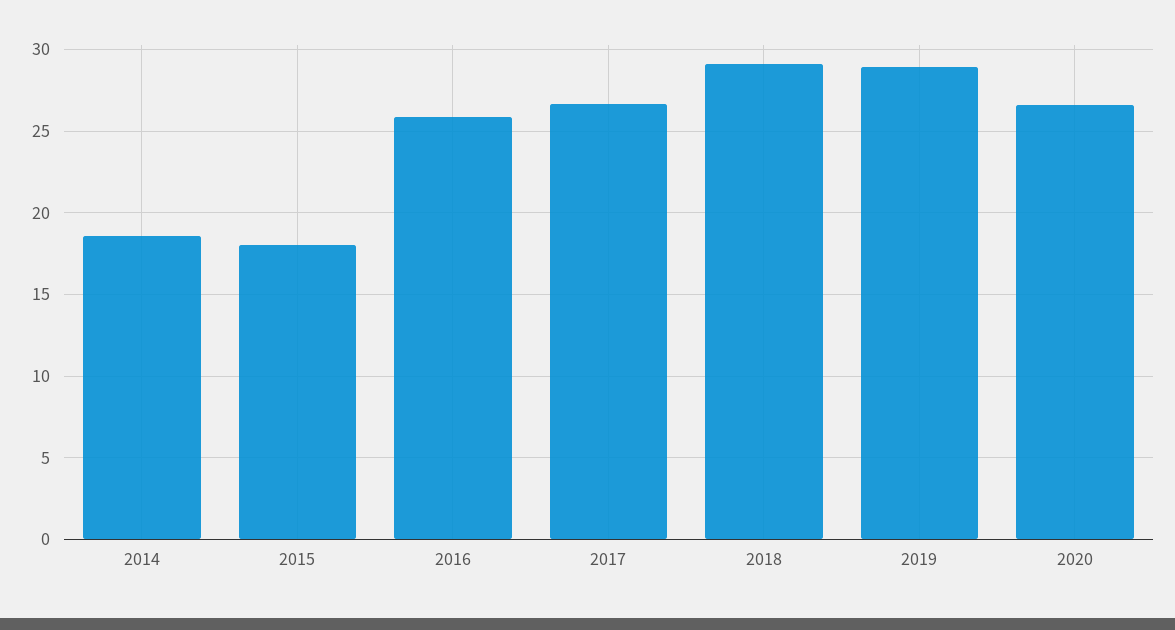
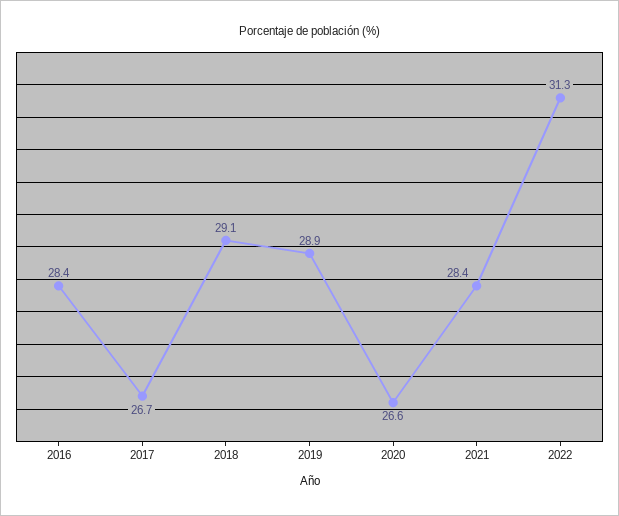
2014: 18.5 -> none
2015: 18 -> none
2016: 26 -> 28.4
2021: none -> 28.4
2022: none -> 31.3

